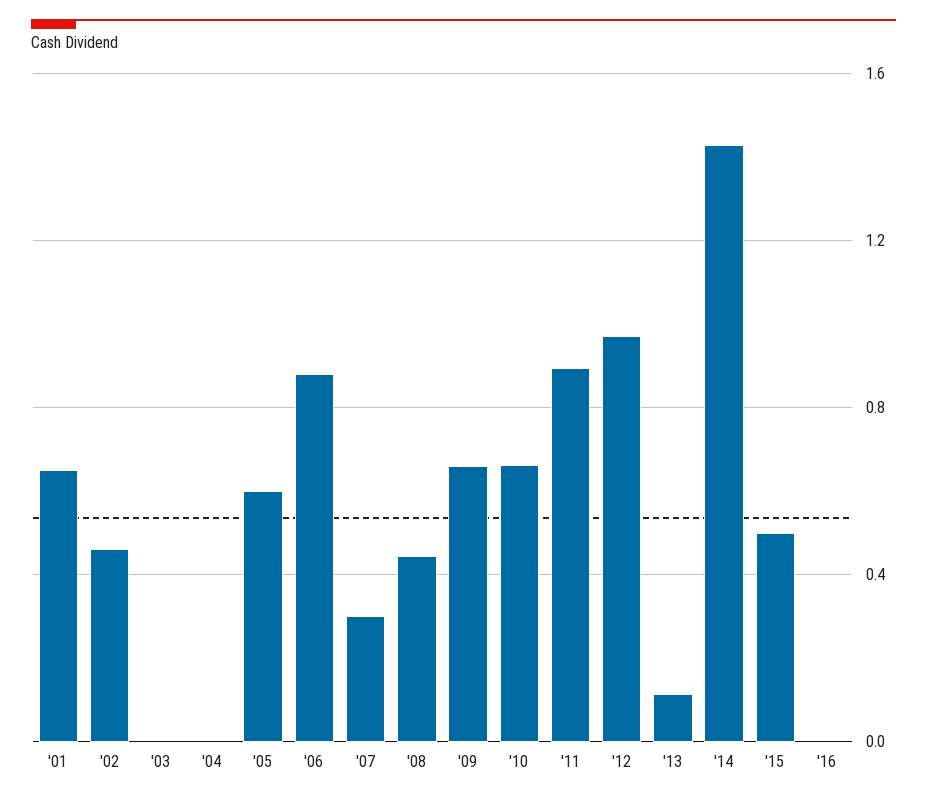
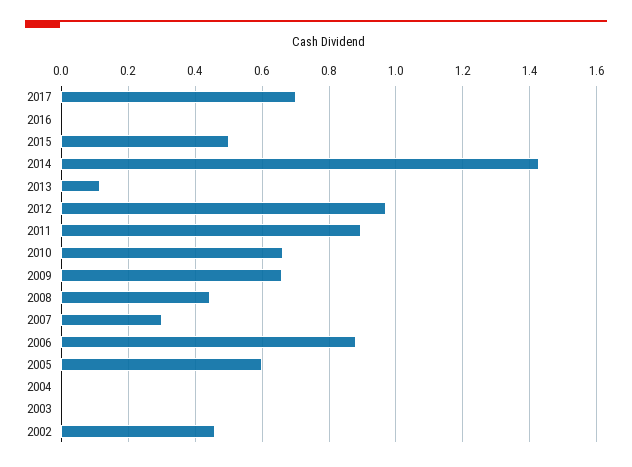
'01: 0.65 -> none
2017: none -> 0.7

